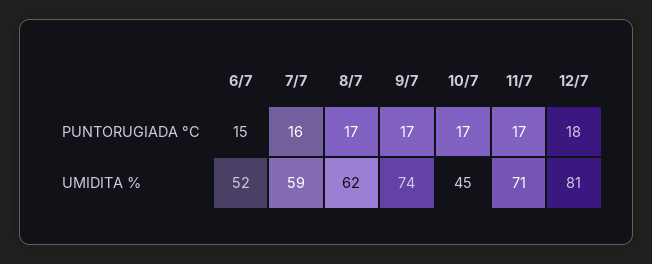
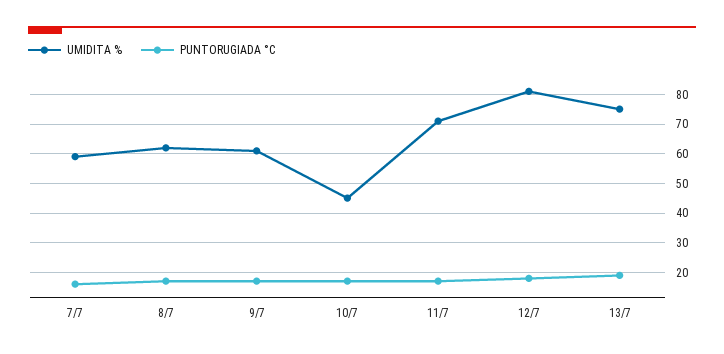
PUNTORUGIADA °C, 6/7: 15 -> none
UMIDITA %, 6/7: 52 -> none
UMIDITA %, 9/7: 74 -> 60
UMIDITA %, 13/7: none -> 75
PUNTORUGIADA °C, 13/7: none -> 20

